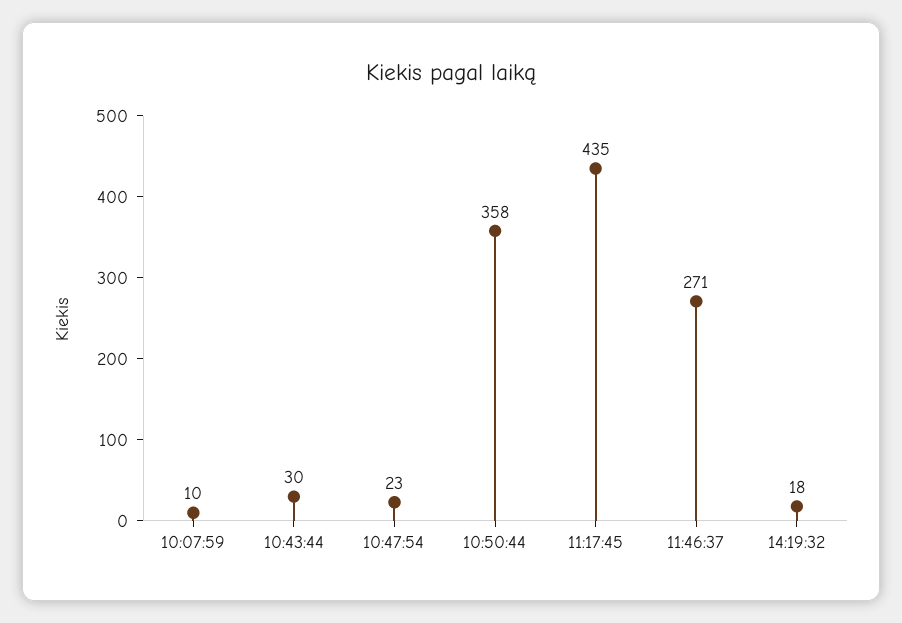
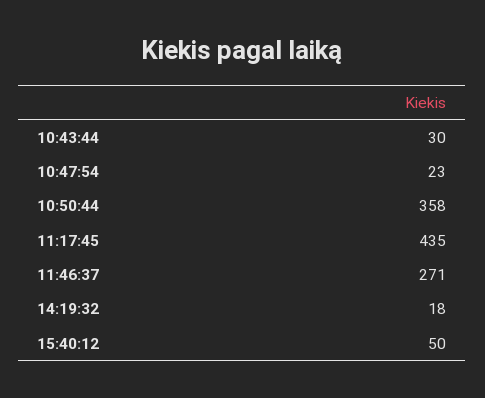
10:07:59: 10 -> none
15:40:12: none -> 50

